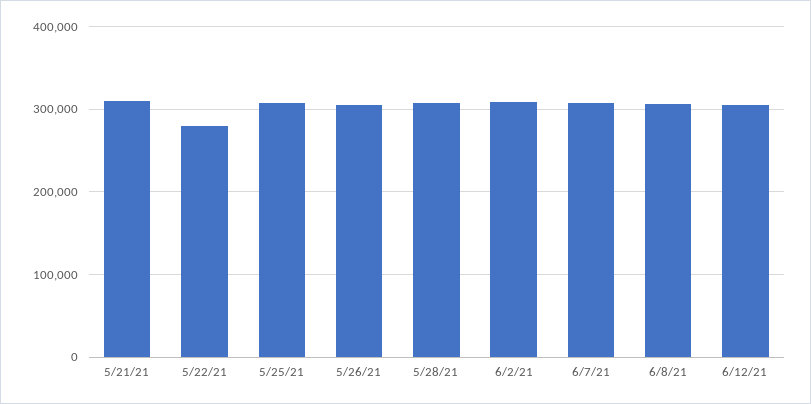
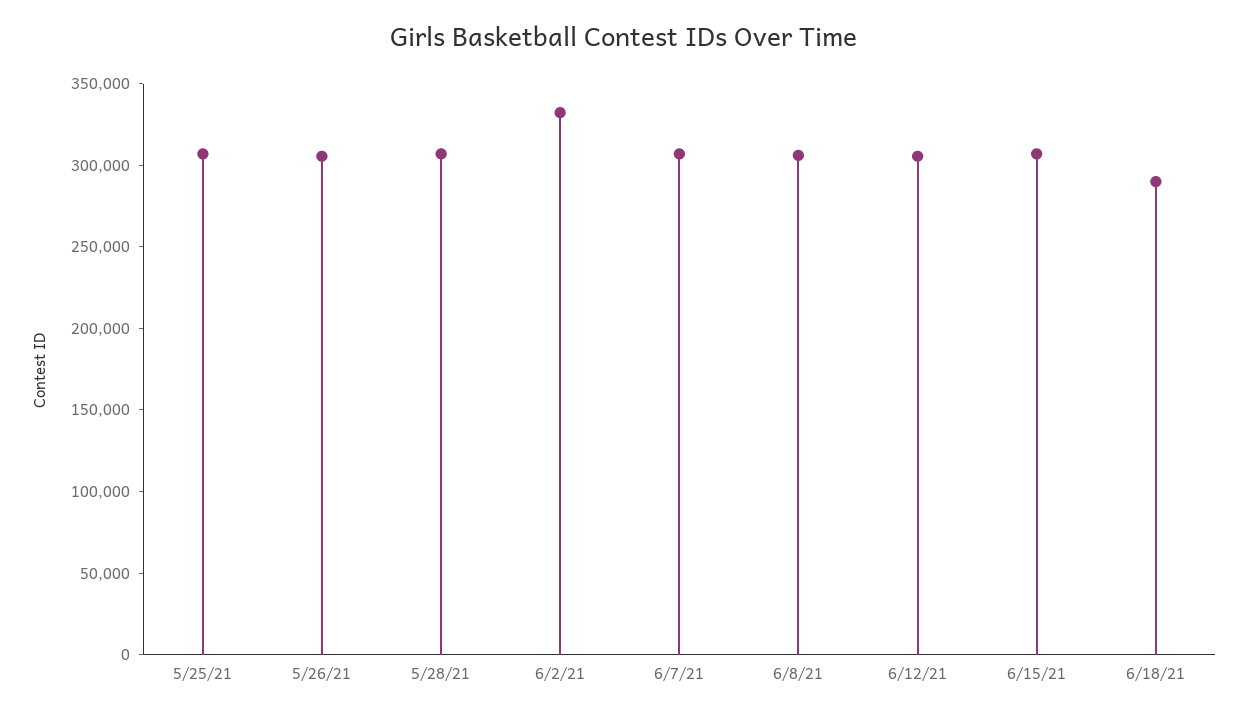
5/21/21: 310000 -> none
5/22/21: 280000 -> none
6/2/21: 310000 -> 330000
6/15/21: none -> 310000
6/18/21: none -> 290000

